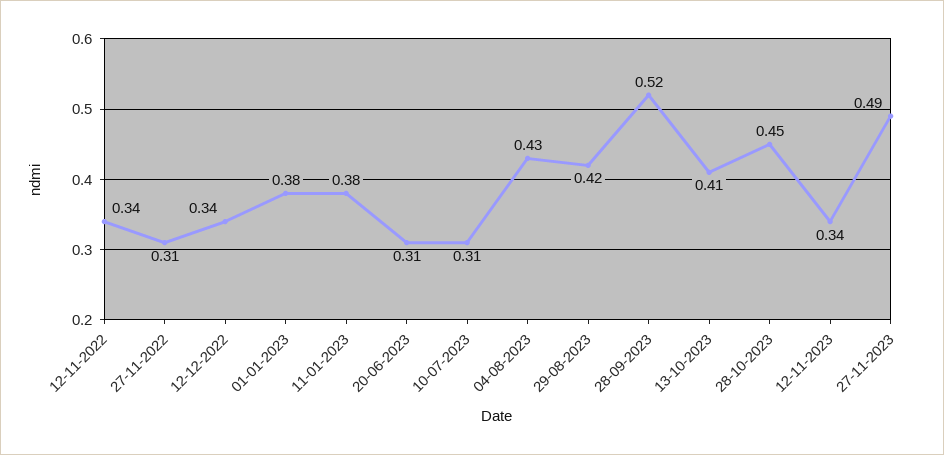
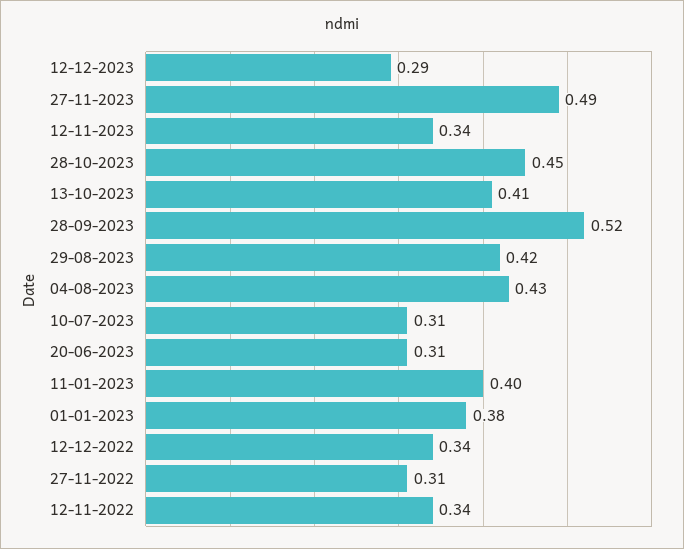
11-01-2023: 0.38 -> 0.4
12-12-2023: none -> 0.29

